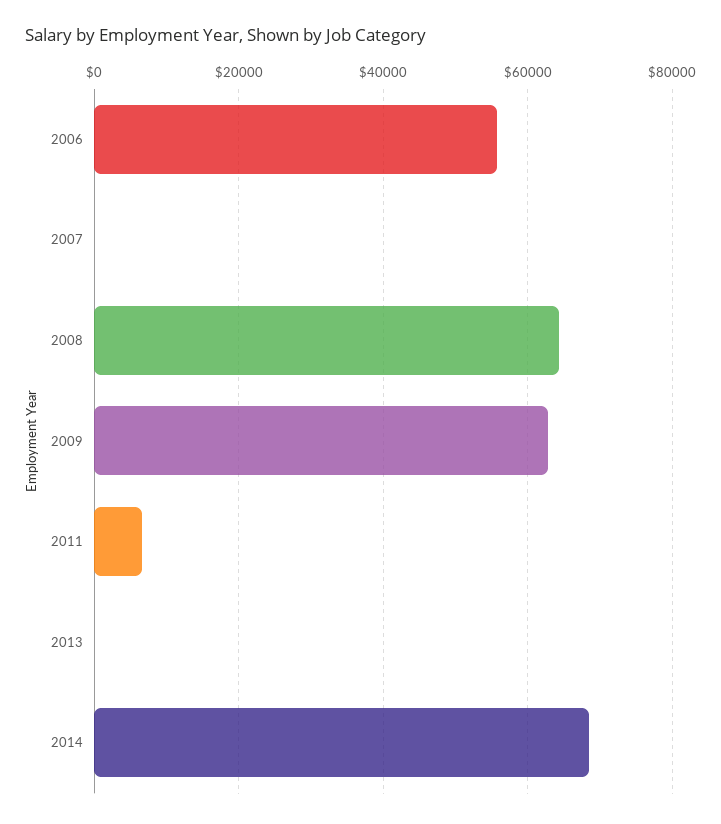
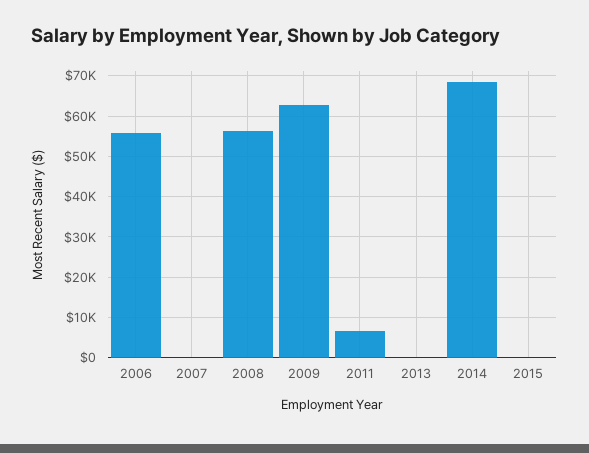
2008: 64000 -> 56000
2015: none -> 0

